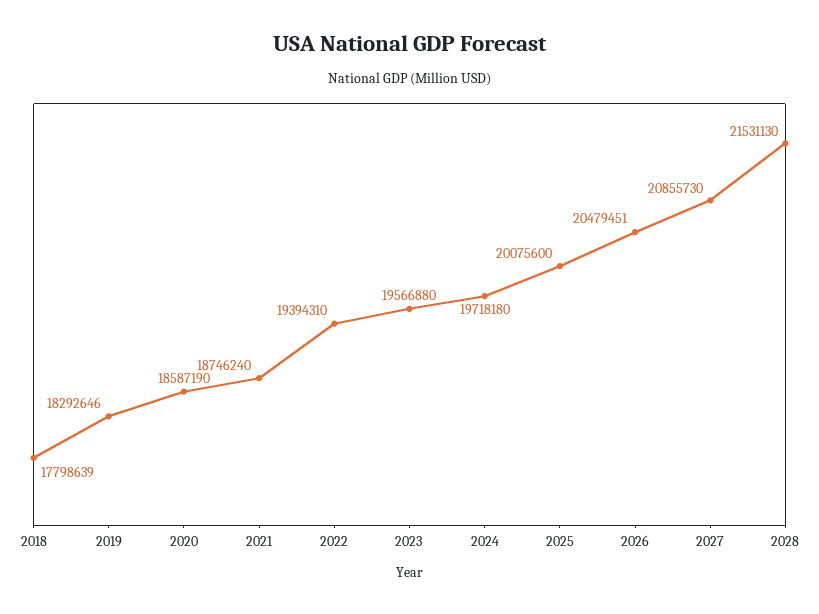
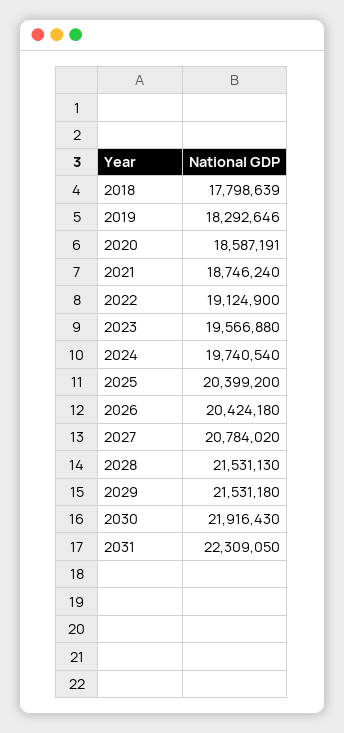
2020: 18587190 -> 18587191
2022: 19394310 -> 19124900
2024: 19718180 -> 19740540
2025: 20075600 -> 20399200
2026: 20479451 -> 20424180
2027: 20855730 -> 20784020
2029: none -> 21531180
2030: none -> 21916430
2031: none -> 22309050

